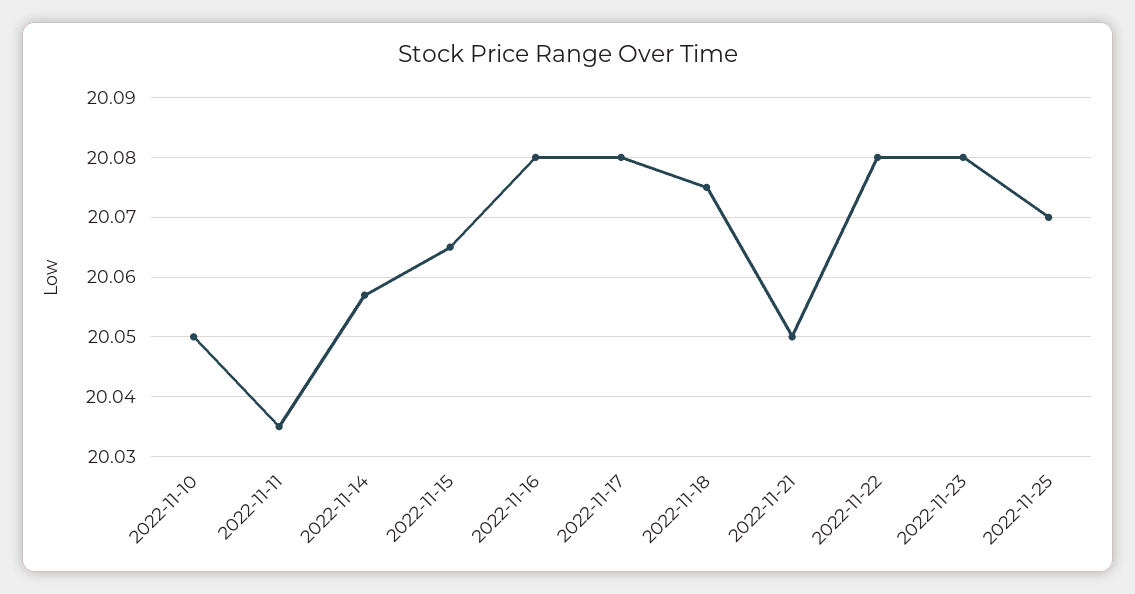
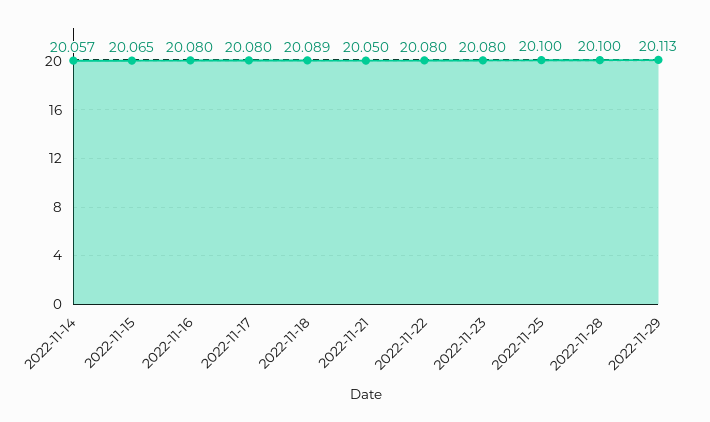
2022-11-10: 20.05 -> none
2022-11-11: 20.035 -> none
2022-11-18: 20.075 -> 20.089
2022-11-25: 20.07 -> 20.1
2022-11-28: none -> 20.1
2022-11-29: none -> 20.113

